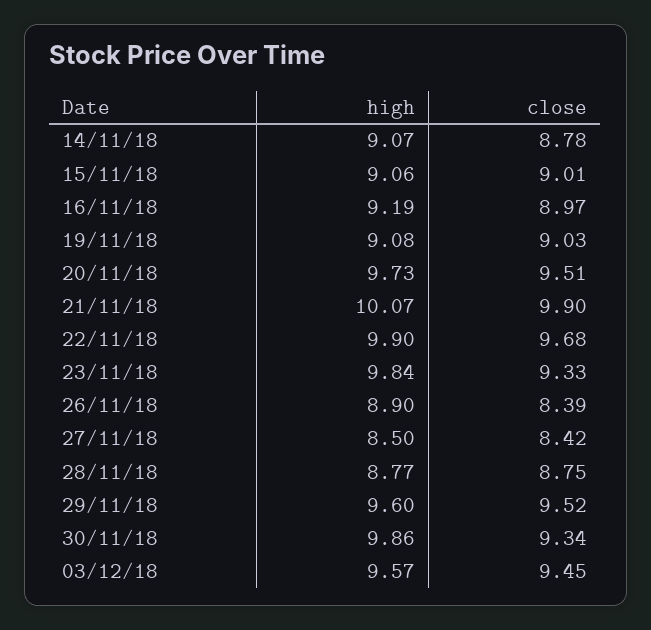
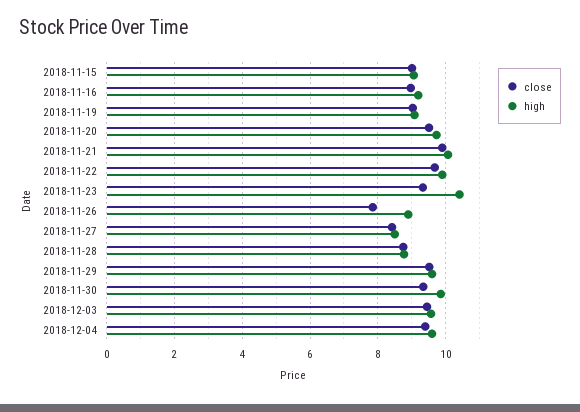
high, 14/11/18: 9.07 -> none
close, 14/11/18: 8.78 -> none
high, 23/11/18: 9.84 -> 10.4
close, 26/11/18: 8.39 -> 7.8
close, 2018-12-04: none -> 9.4
high, 2018-12-04: none -> 9.6

